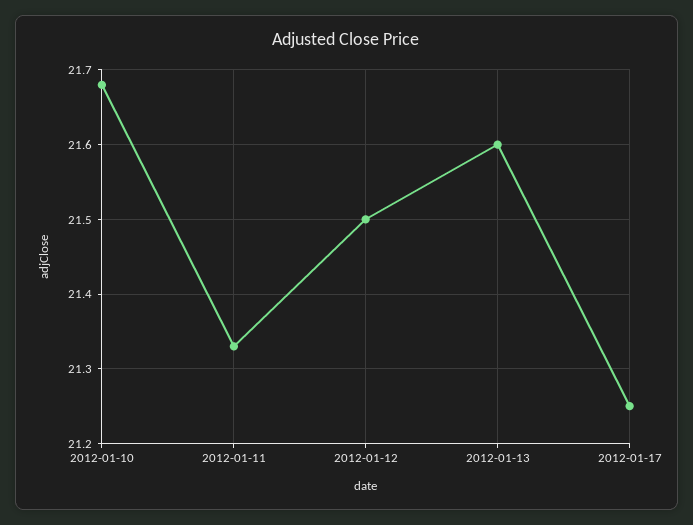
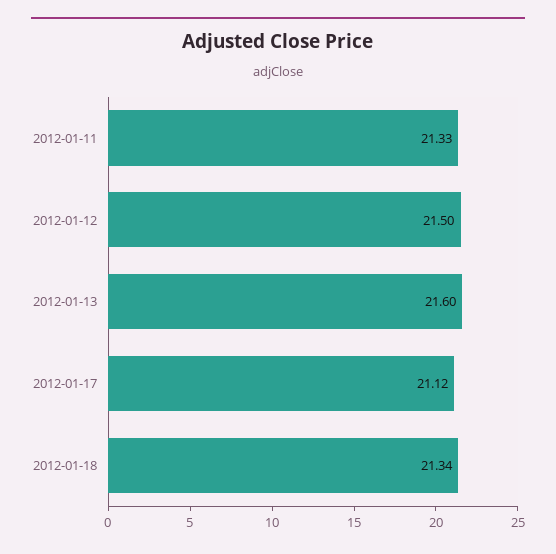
2012-01-10: 21.68 -> none
2012-01-17: 21.25 -> 21.12
2012-01-18: none -> 21.34

